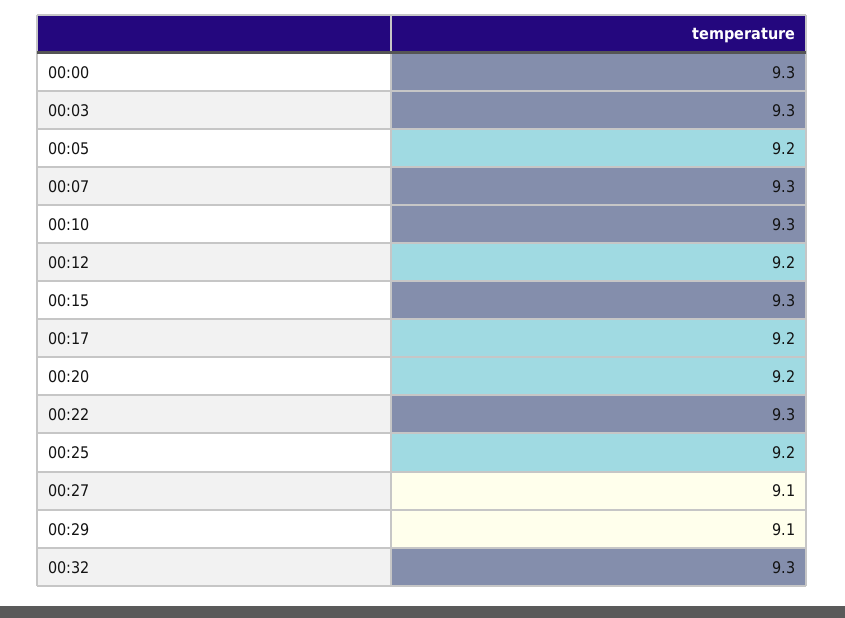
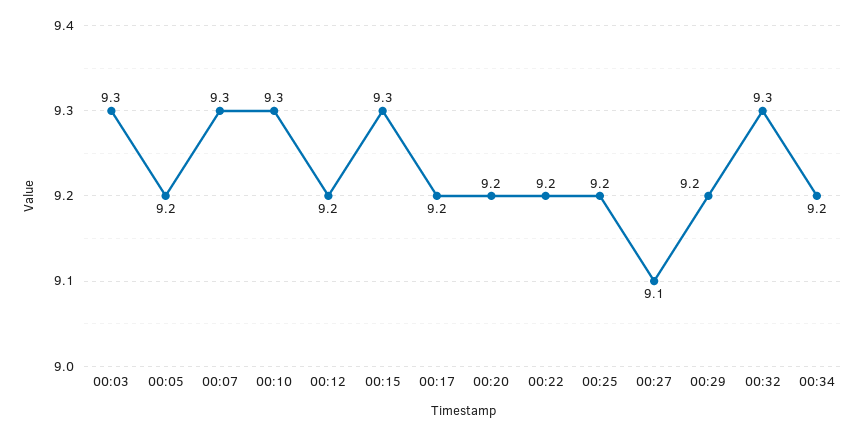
00:00: 9.3 -> none
00:22: 9.3 -> 9.2
00:29: 9.1 -> 9.2
00:34: none -> 9.2

